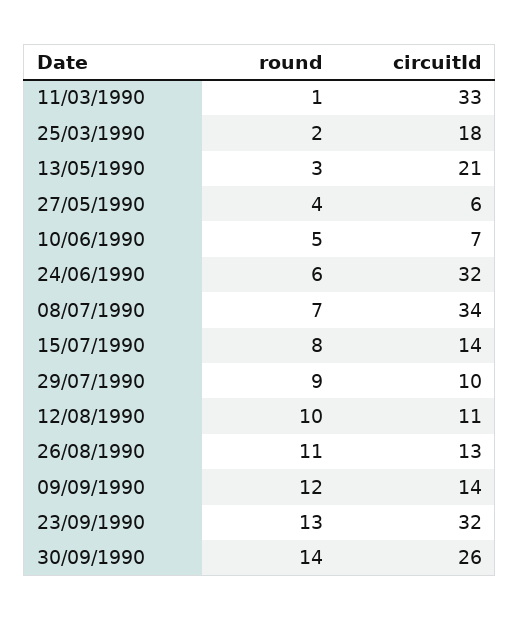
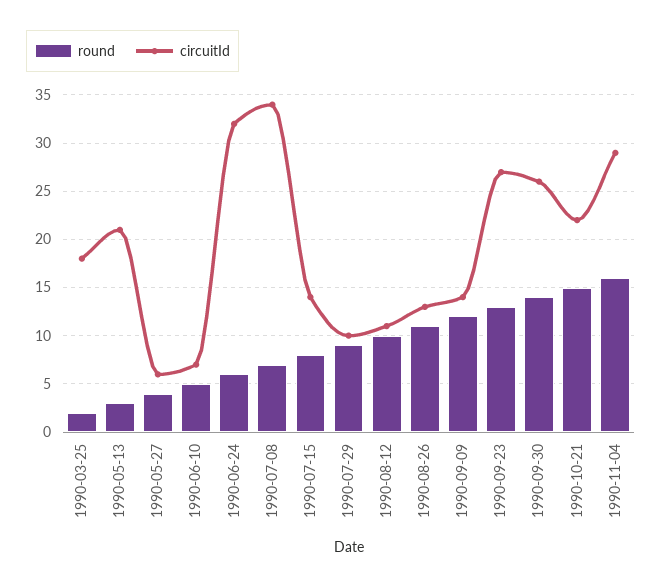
round, 11/03/1990: 1 -> none
circuitId, 11/03/1990: 33 -> none
circuitId, 23/09/1990: 32 -> 27
round, 1990-10-21: none -> 15
circuitId, 1990-10-21: none -> 22
round, 1990-11-04: none -> 16
circuitId, 1990-11-04: none -> 29

